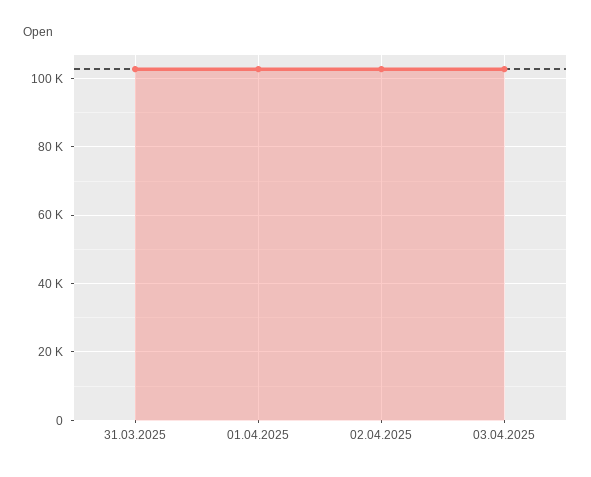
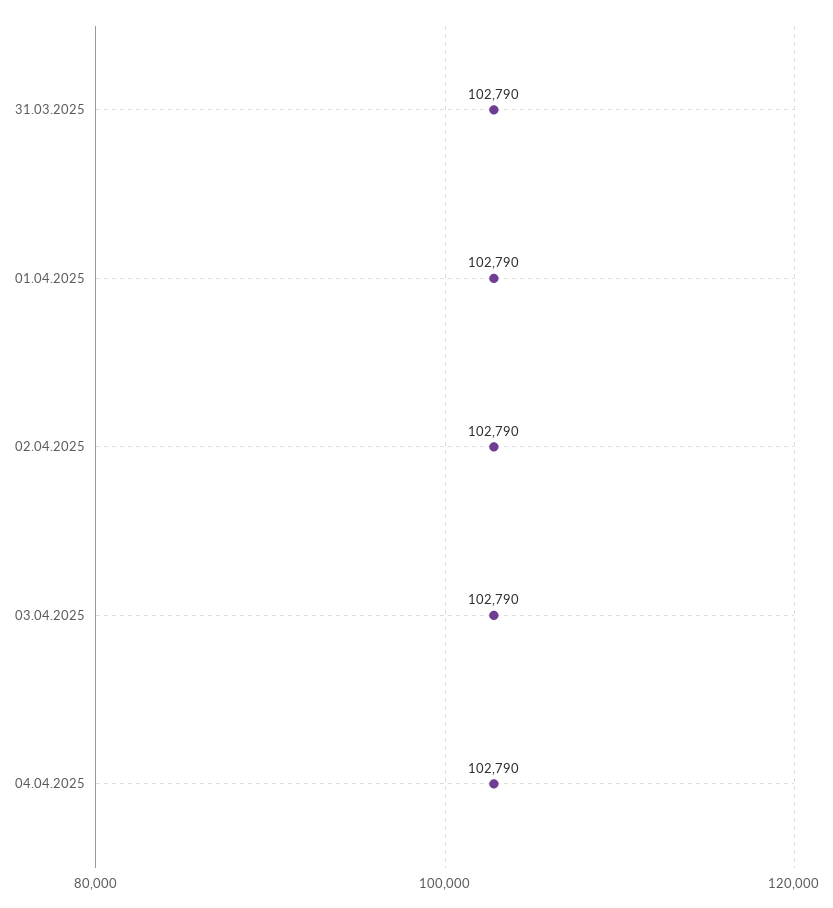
04.04.2025: none -> 102790

